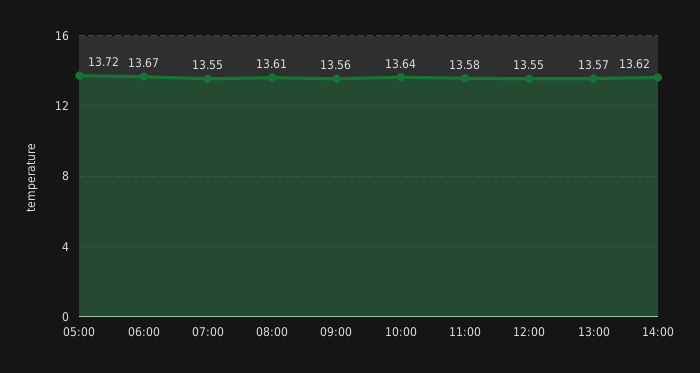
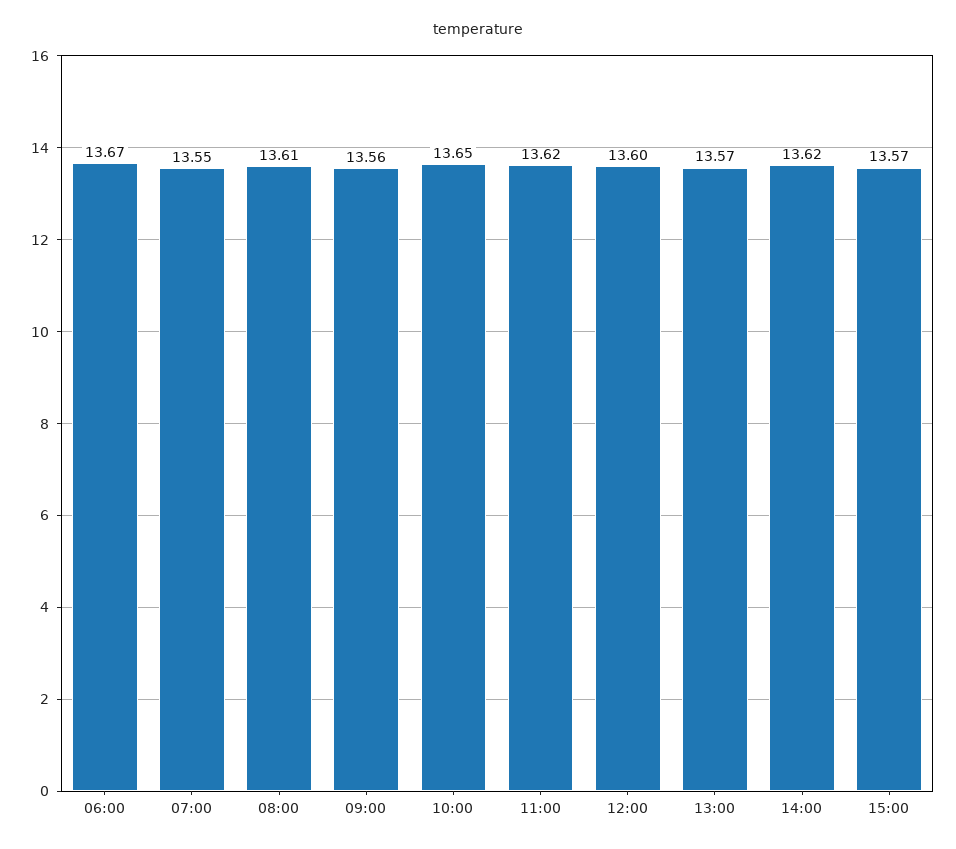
05:00: 13.72 -> none
10:00: 13.64 -> 13.65
11:00: 13.58 -> 13.62
12:00: 13.55 -> 13.6
15:00: none -> 13.57

